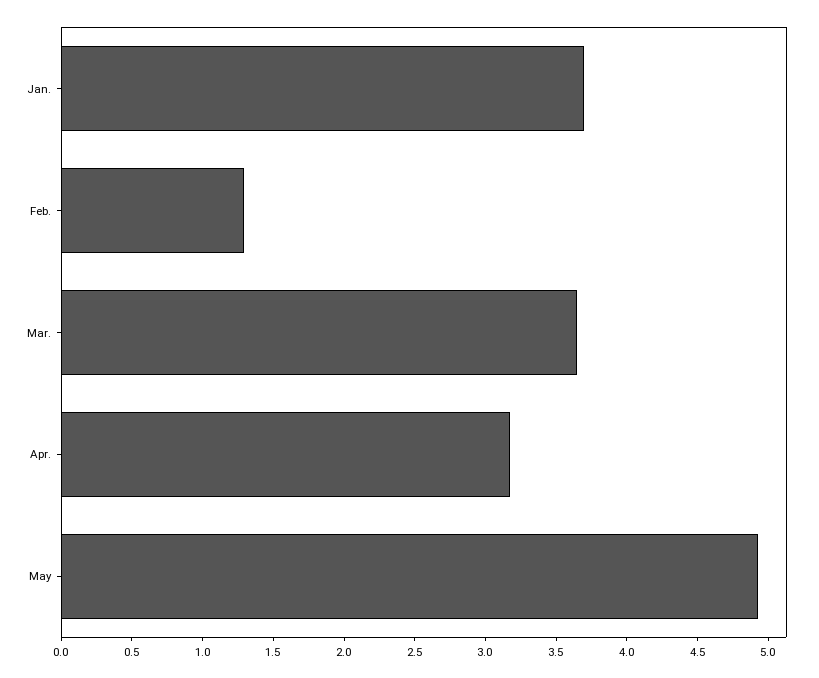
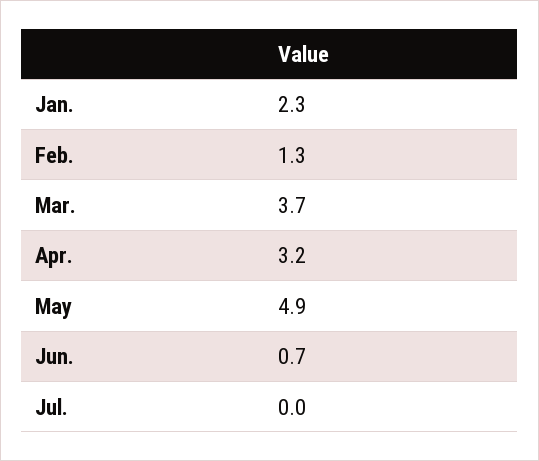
Jan.: 3.7 -> 2.3
Jun.: none -> 0.7
Jul.: none -> 0

